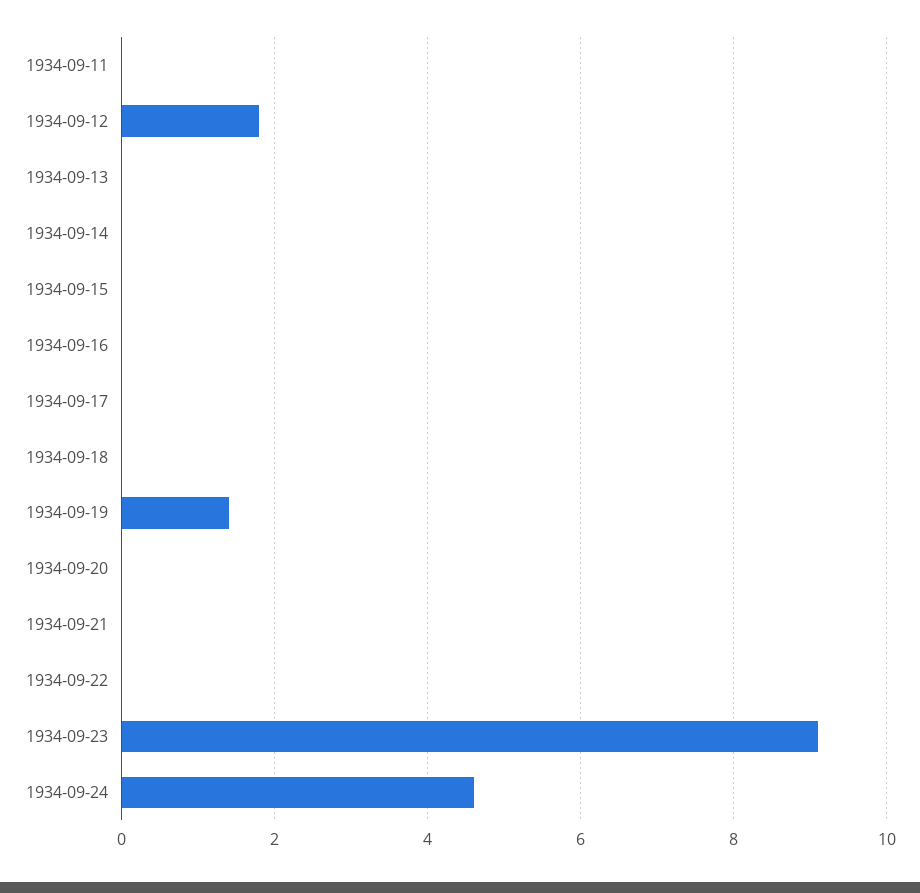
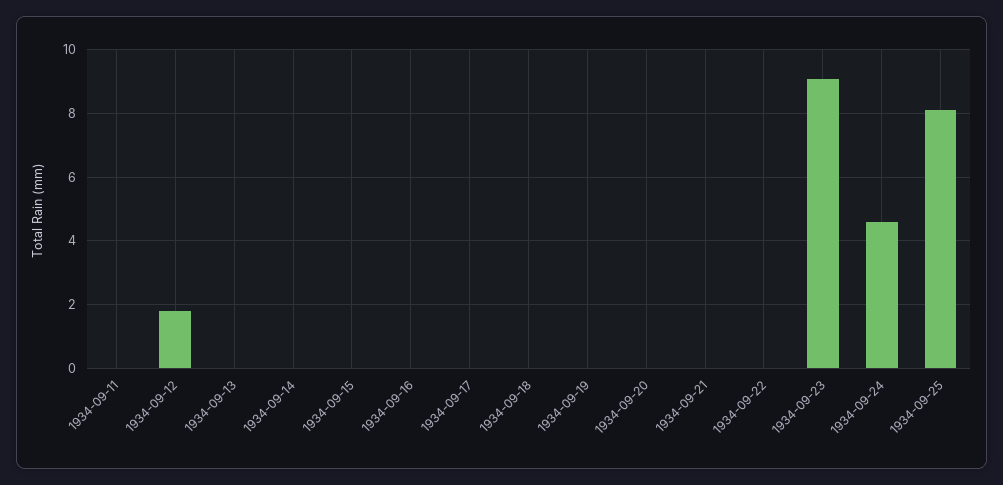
1934-09-19: 1.5 -> 0
1934-09-25: none -> 8

